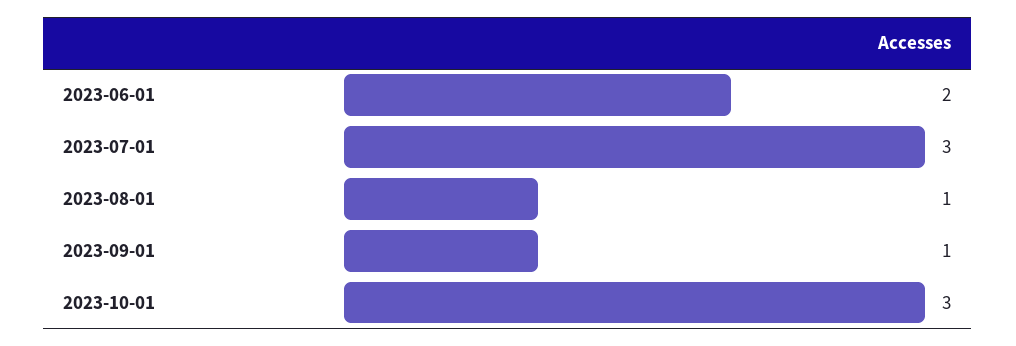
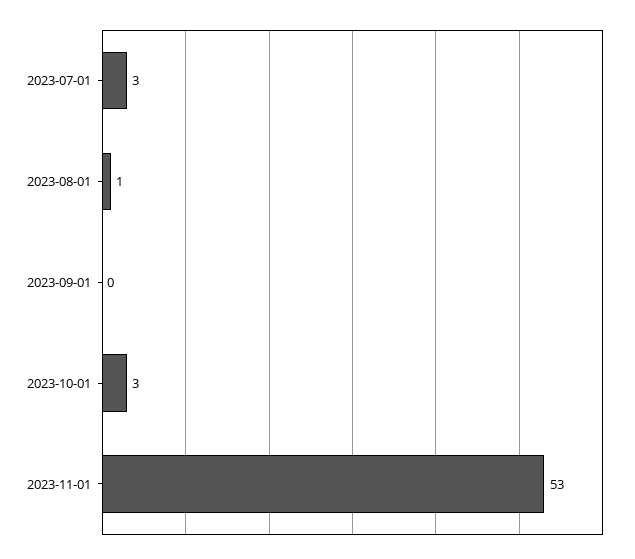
2023-06-01: 2 -> none
2023-09-01: 1 -> 0
2023-11-01: none -> 53

